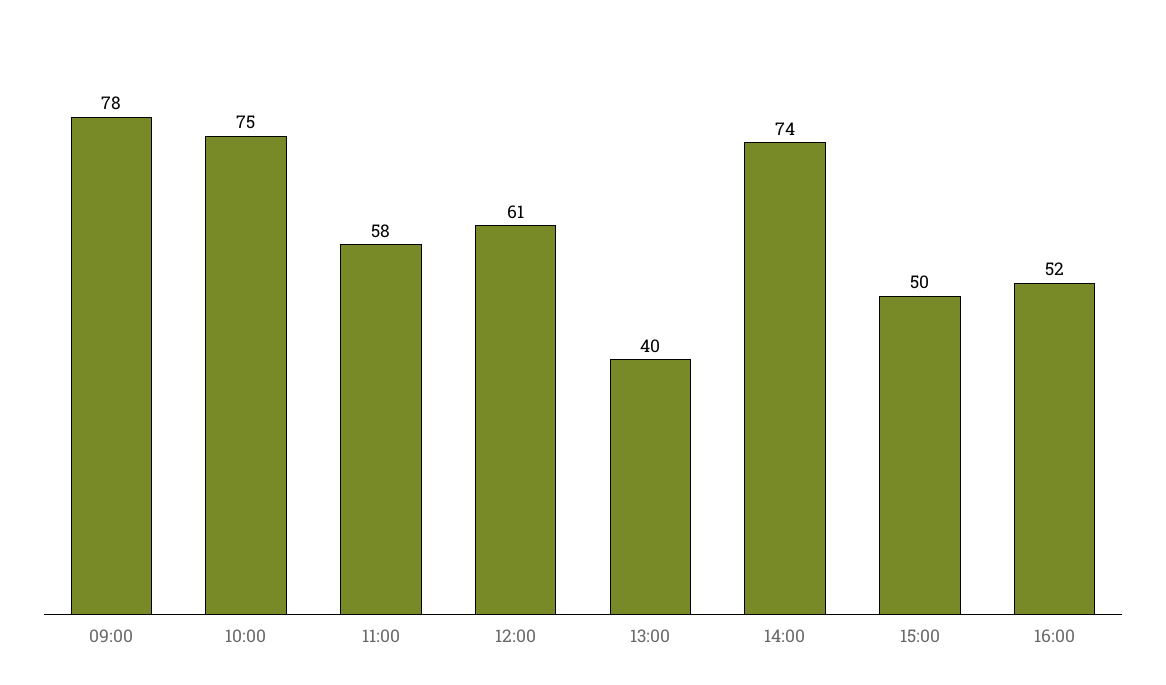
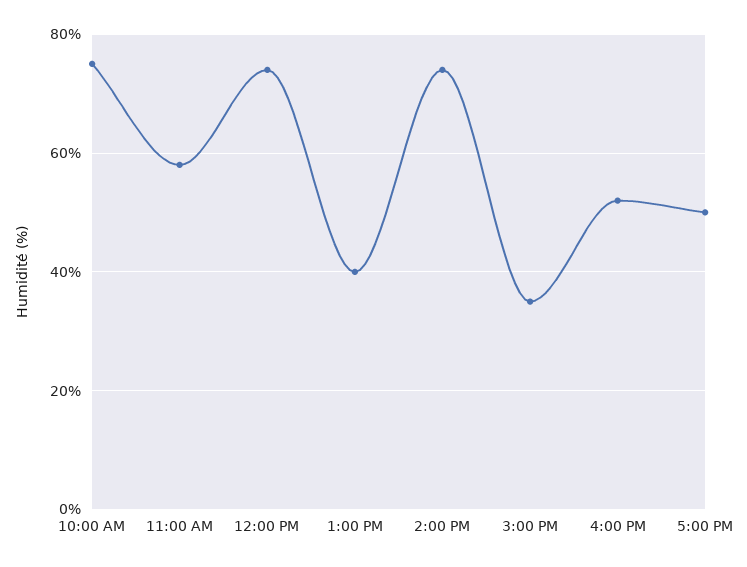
09:00: 78 -> none
12:00: 61 -> 75
15:00: 50 -> 35
5:00 PM: none -> 50

